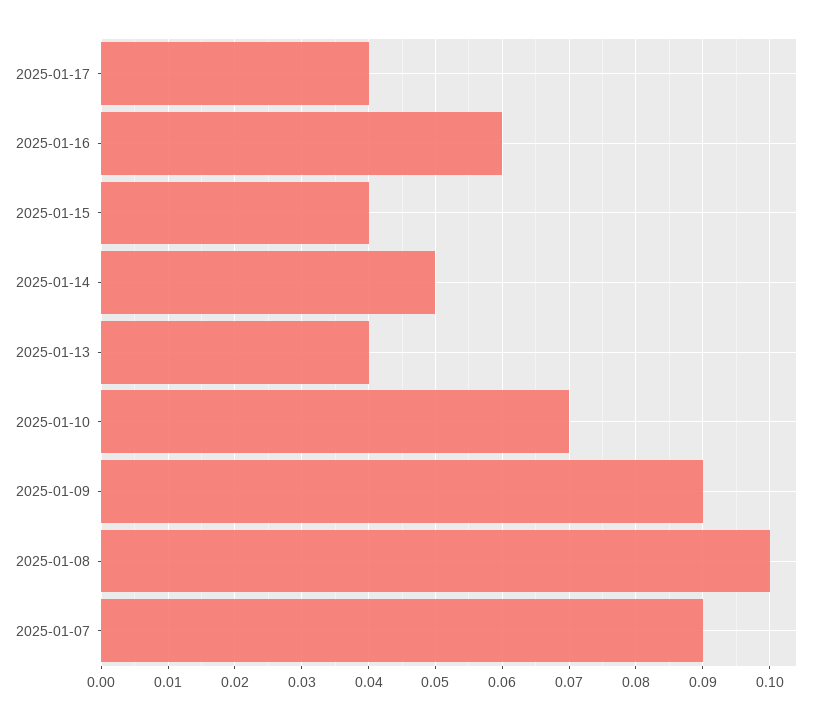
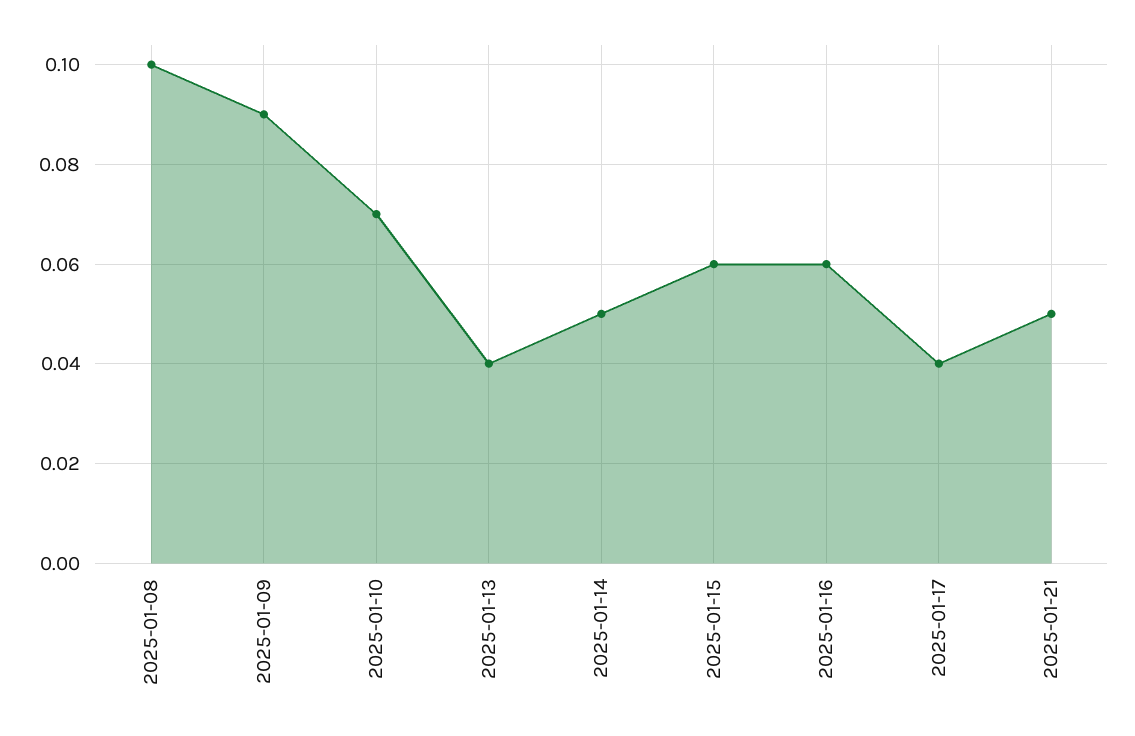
2025-01-15: 0.04 -> 0.06
2025-01-07: 0.09 -> none
2025-01-21: none -> 0.05

